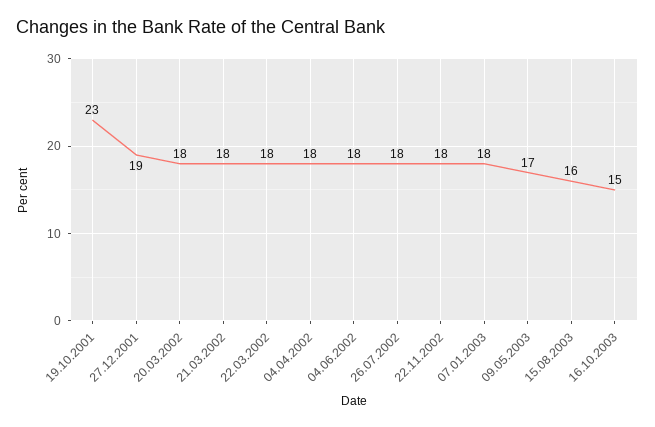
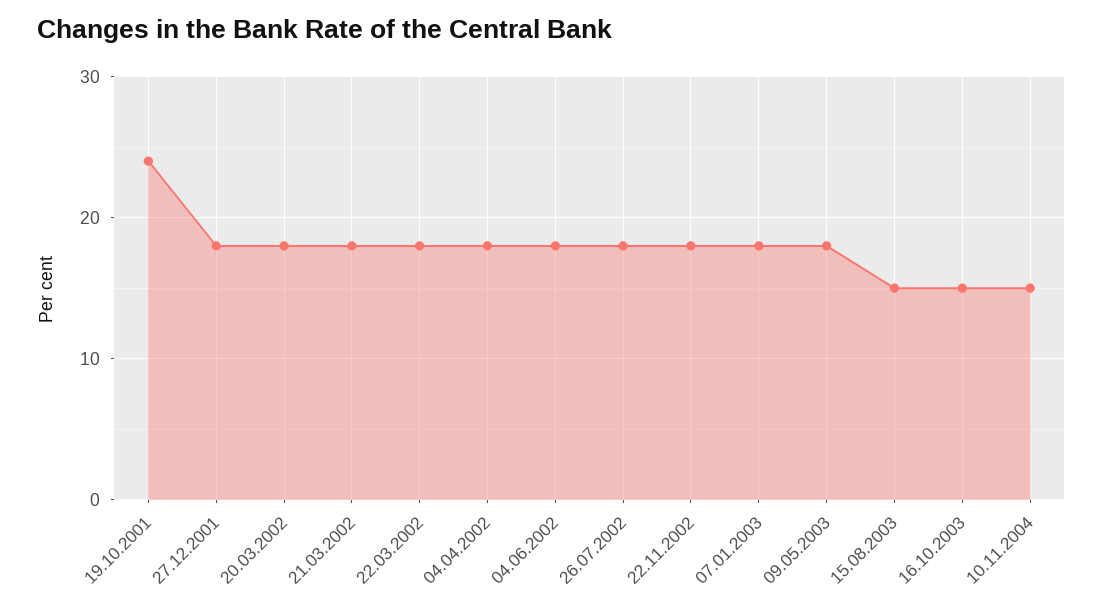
19.10.2001: 23 -> 24
27.12.2001: 19 -> 18
09.05.2003: 17 -> 18
15.08.2003: 16 -> 15
10.11.2004: none -> 15

